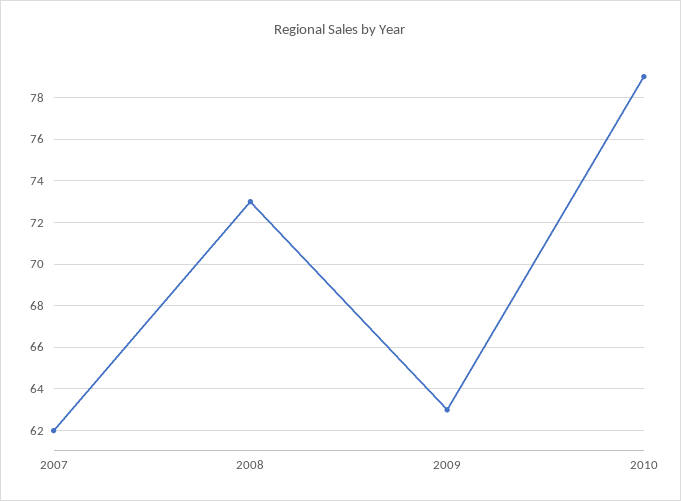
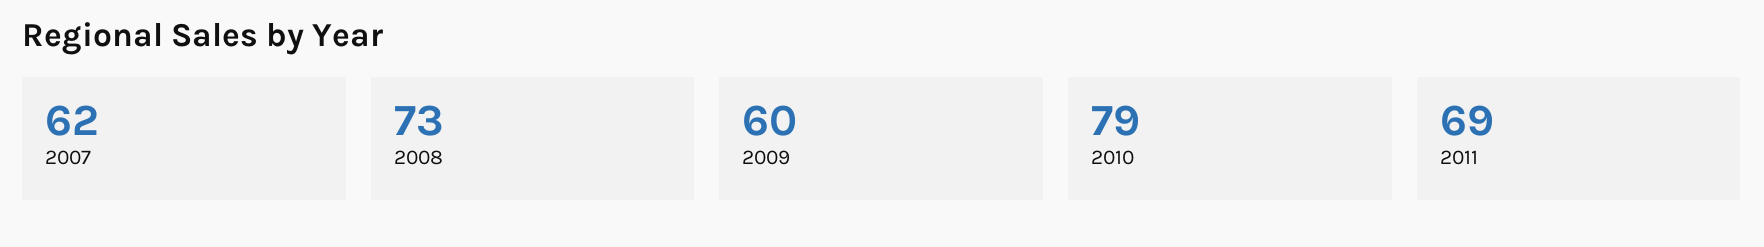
2009: 63 -> 60
2011: none -> 69

